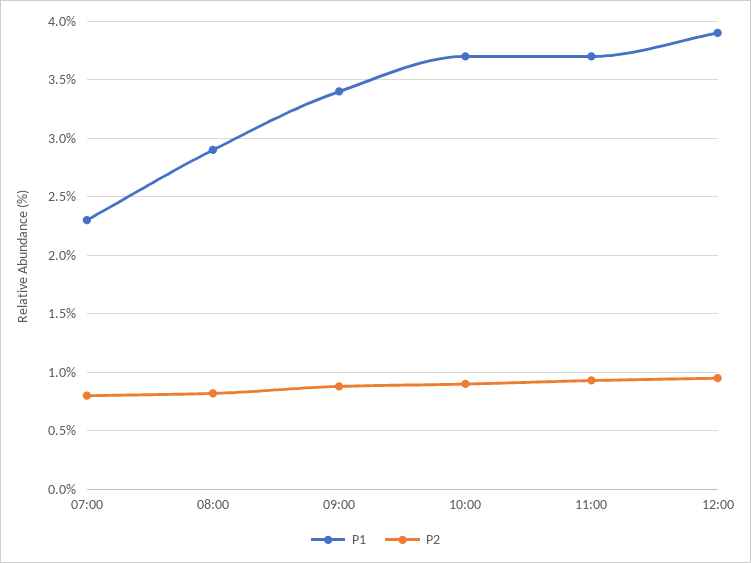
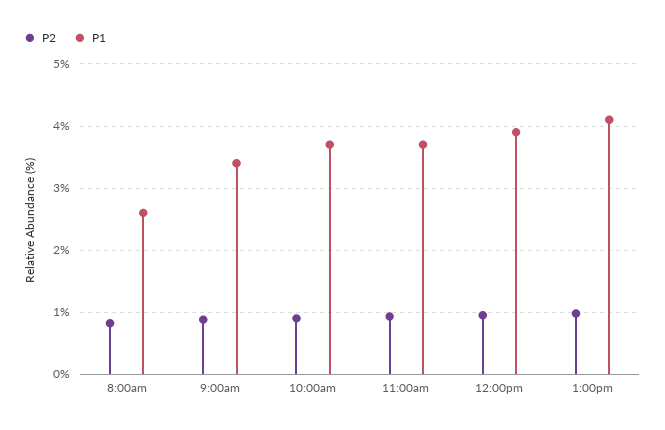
P1, 07:00: 2.3 -> none
P2, 07:00: 0.8 -> none
P1, 08:00: 2.9 -> 2.6
P2, 1:00pm: none -> 1
P1, 1:00pm: none -> 4.1

